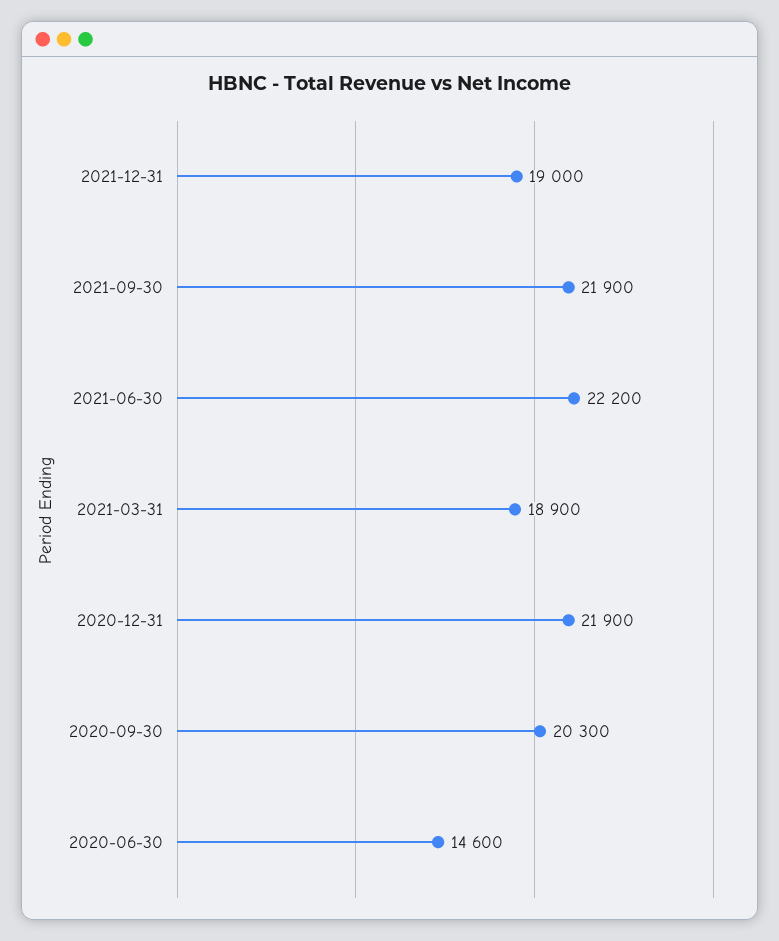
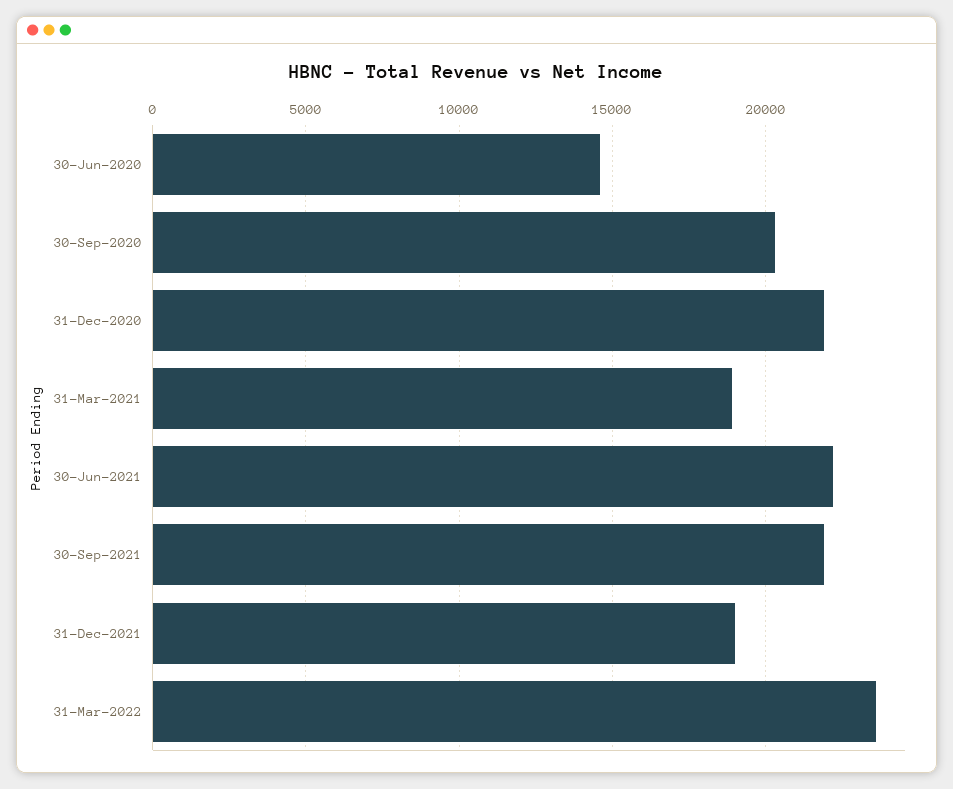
31-Mar-2022: none -> 23500

